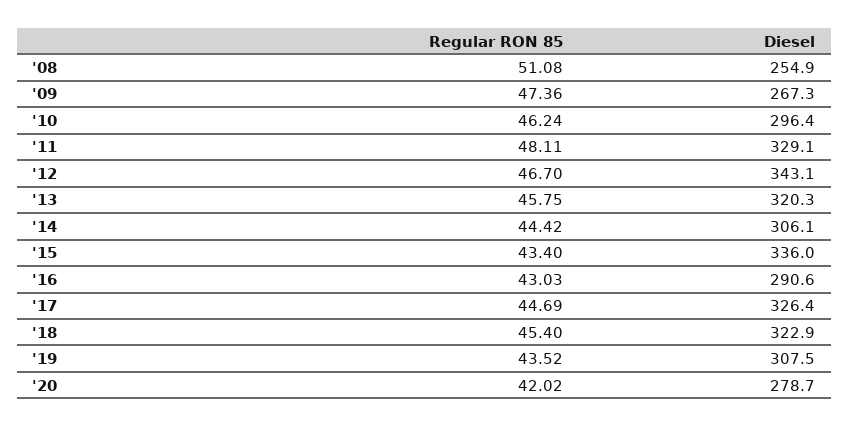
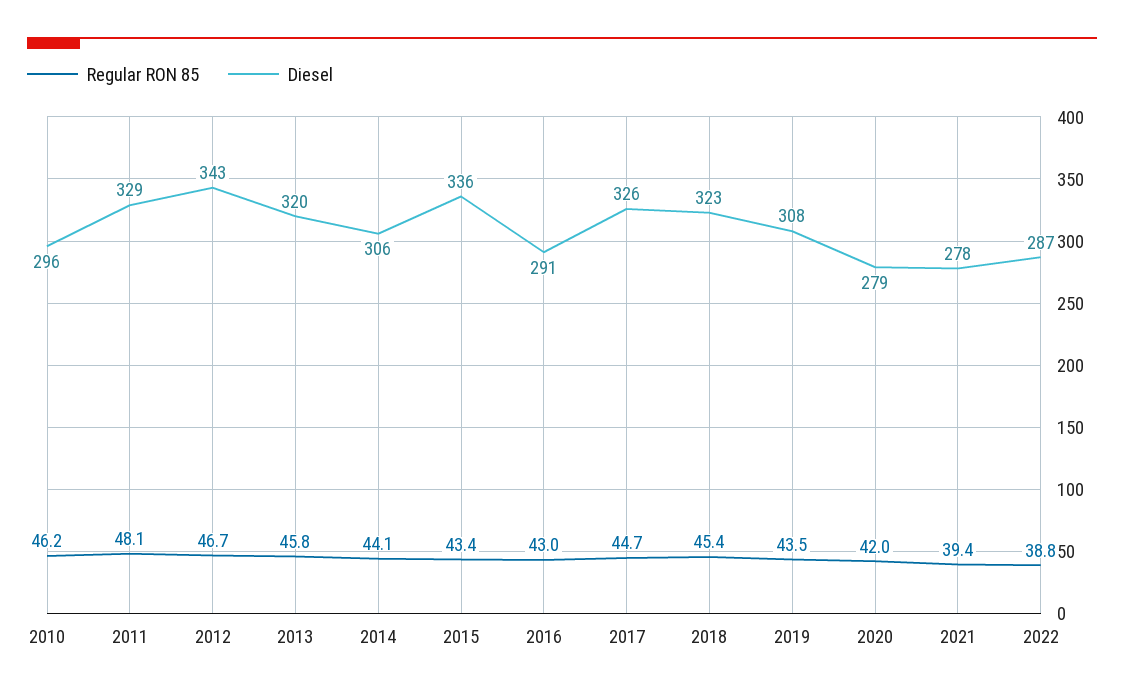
Regular RON 85, '08: 51.08 -> none
Diesel, '08: 254.9 -> none
Regular RON 85, '09: 47.36 -> none
Diesel, '09: 267.3 -> none
Regular RON 85, '14: 44.42 -> 44.1
Regular RON 85, 2021: none -> 39.4
Diesel, 2021: none -> 278
Regular RON 85, 2022: none -> 38.8
Diesel, 2022: none -> 287

